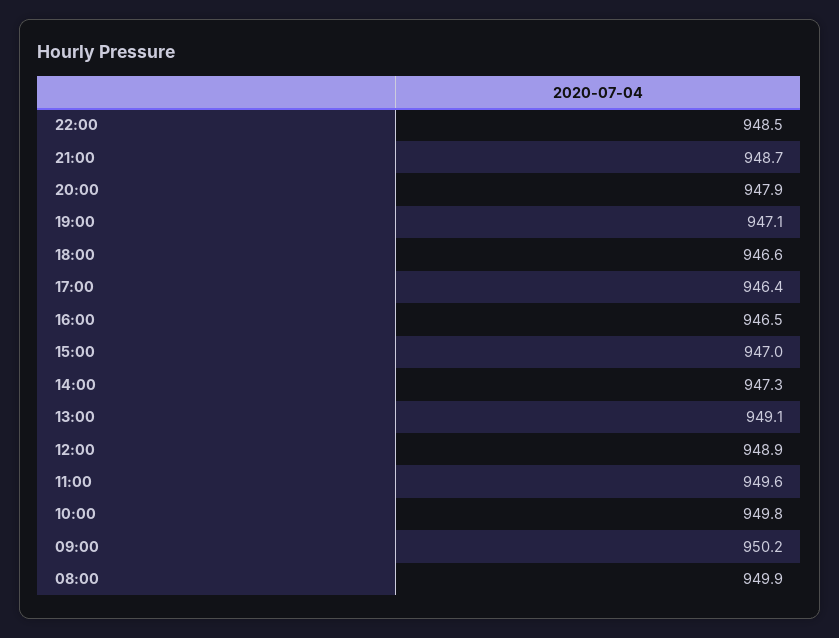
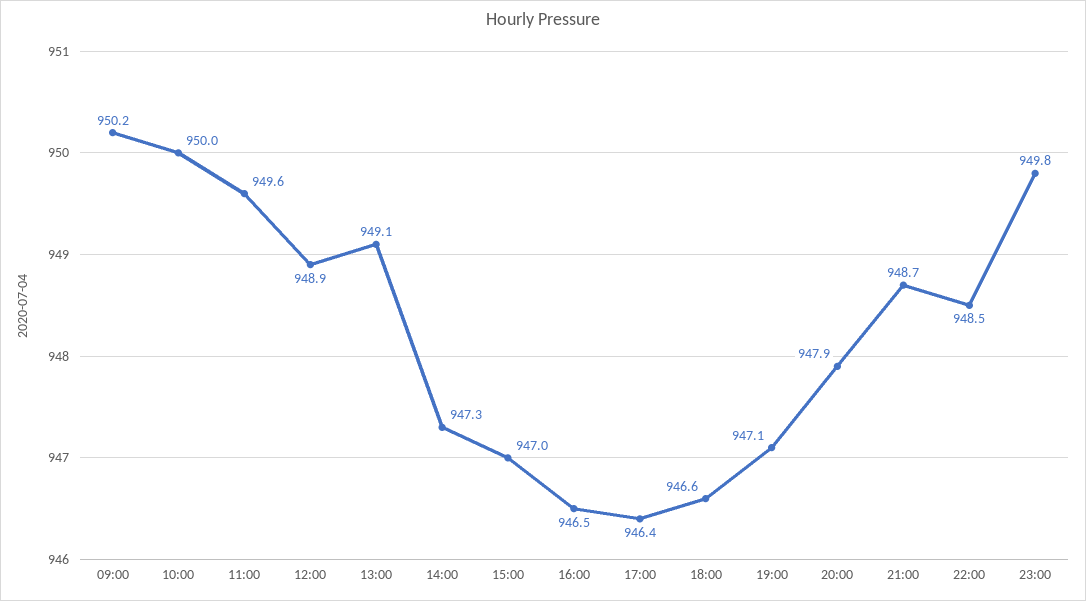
10:00: 949.8 -> 950
08:00: 949.9 -> none
23:00: none -> 949.8

